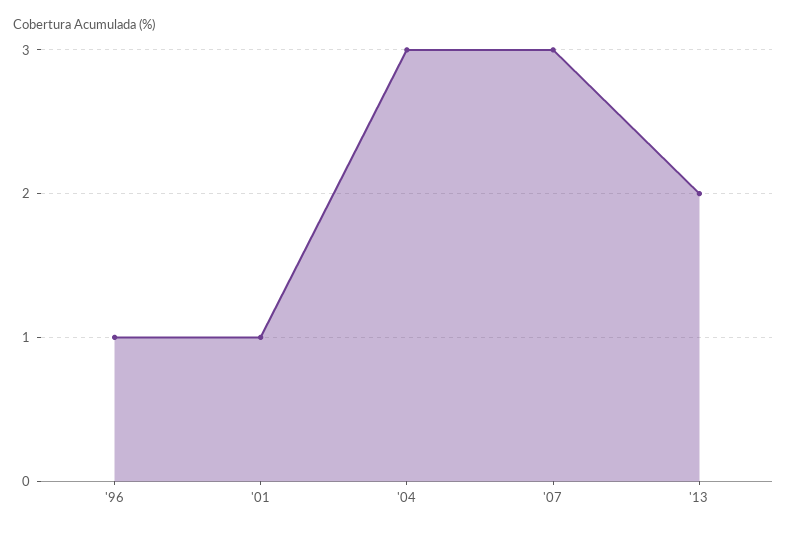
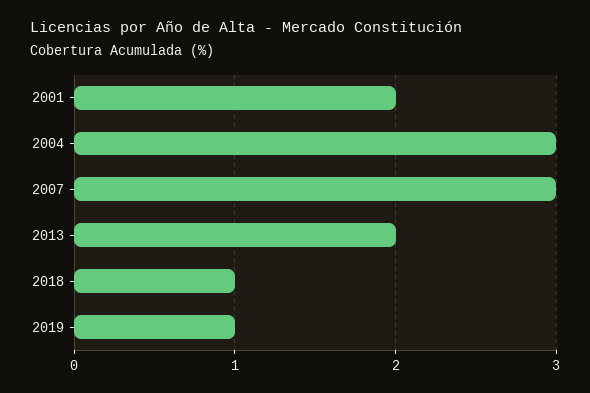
'96: 1 -> none
'01: 1 -> 2
2018: none -> 1
2019: none -> 1

